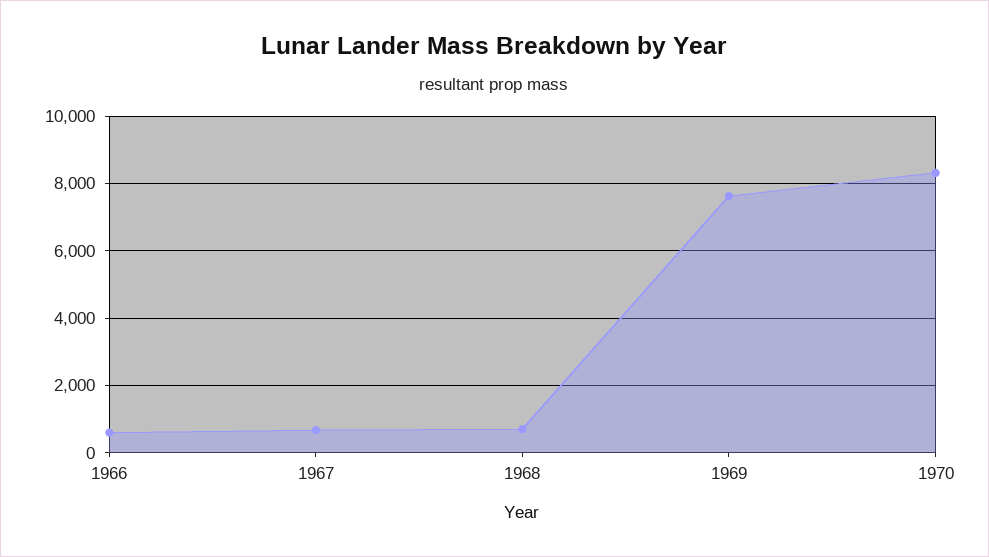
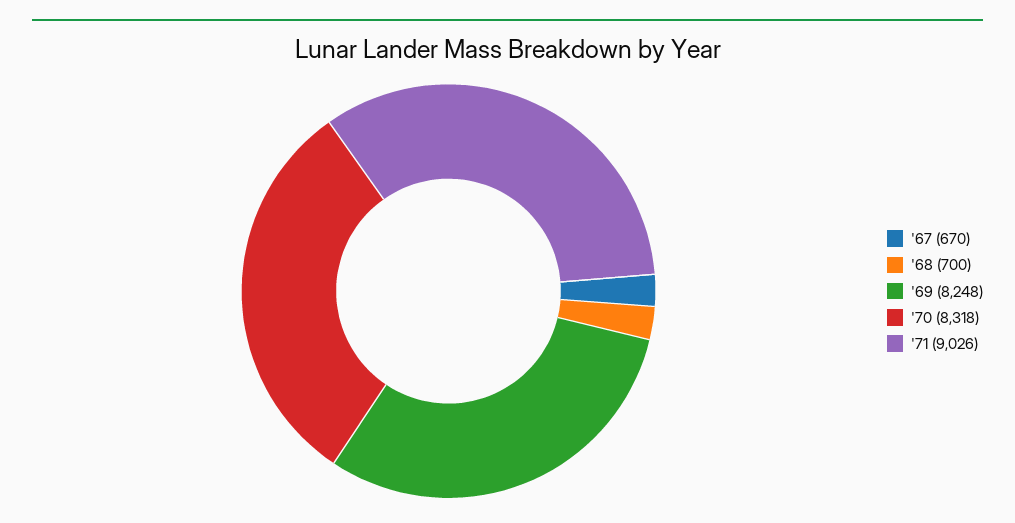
1966: 600 -> none
1969: 7600 -> 8248
'71: none -> 9026

